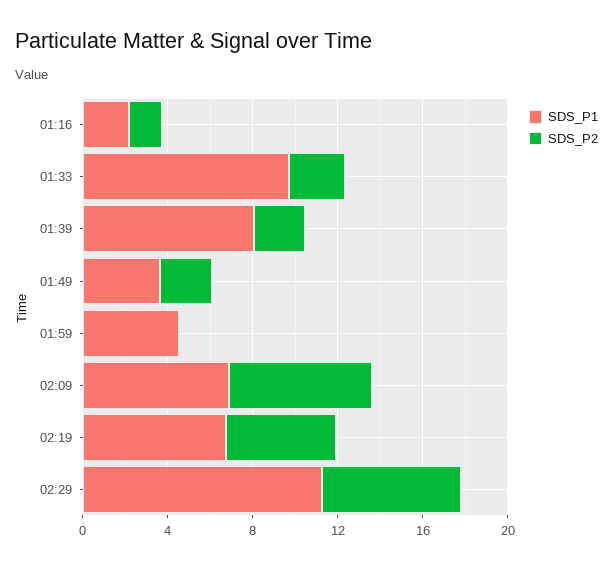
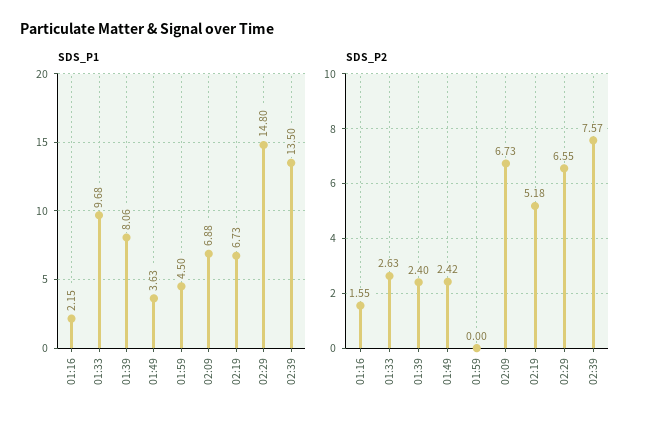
SDS_P1, 02:29: 11 -> 14.8
SDS_P1, 02:39: none -> 13.5
SDS_P2, 02:39: none -> 7.57

